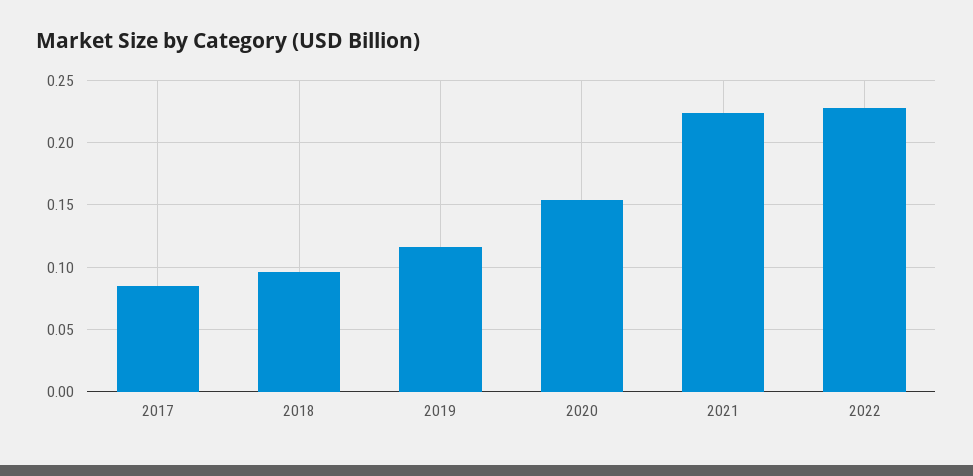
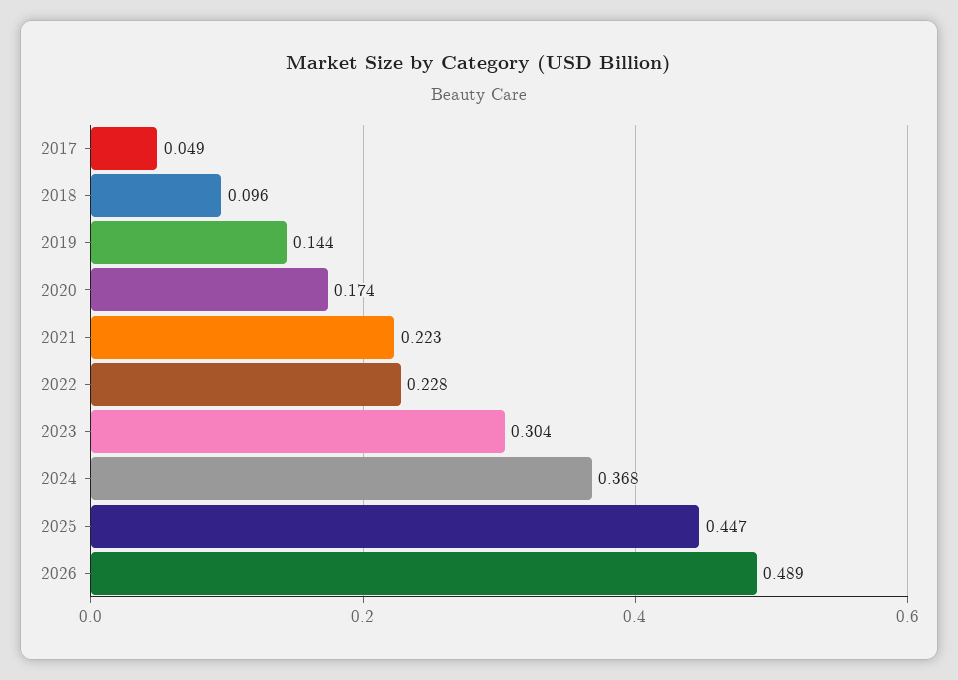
2017: 0.085 -> 0.049
2019: 0.115 -> 0.144
2020: 0.155 -> 0.174
2023: none -> 0.304
2024: none -> 0.368
2025: none -> 0.447
2026: none -> 0.489

